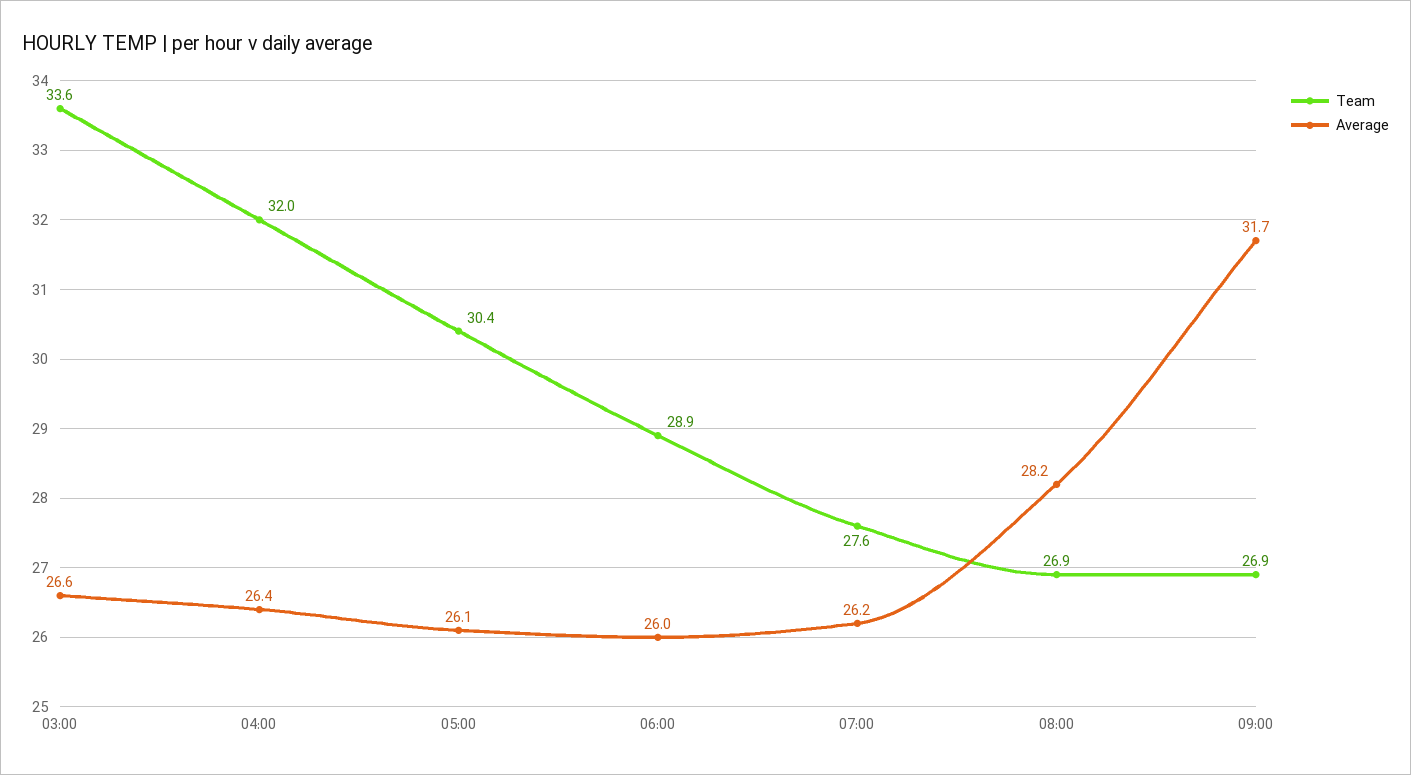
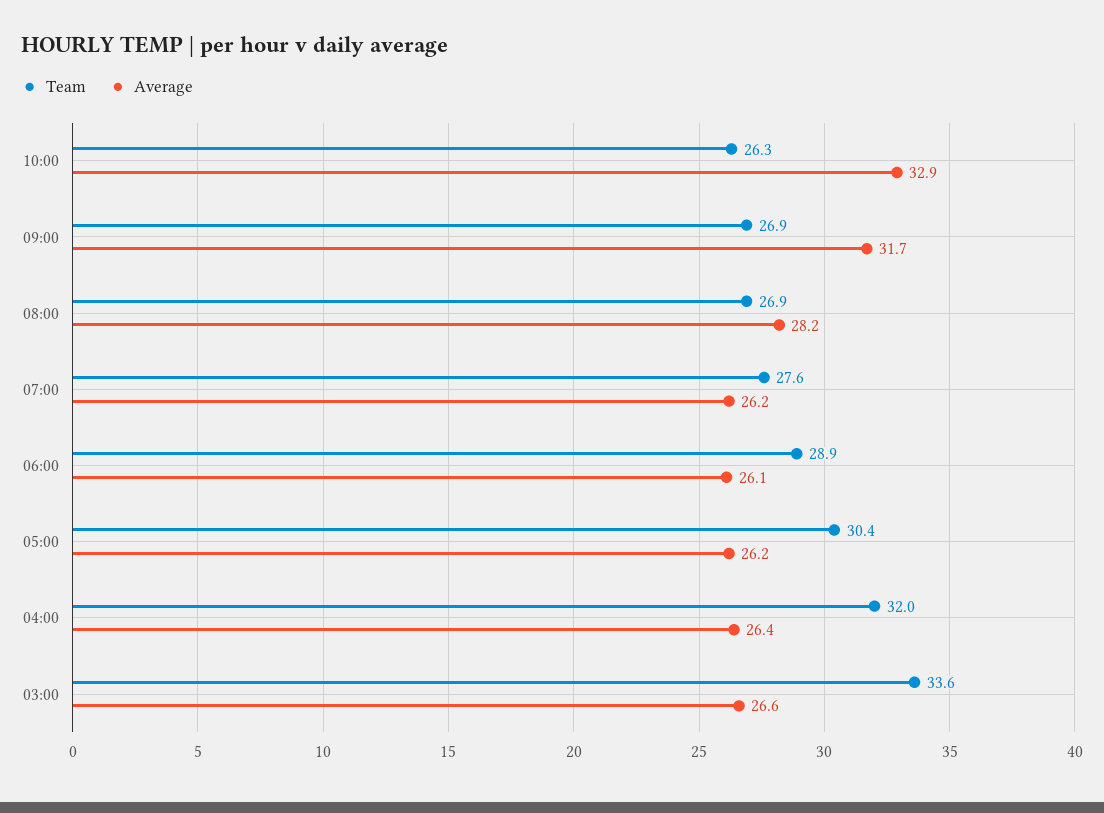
Average, 05:00: 26.1 -> 26.2
Average, 06:00: 26 -> 26.1
Team, 10:00: none -> 26.3
Average, 10:00: none -> 32.9

